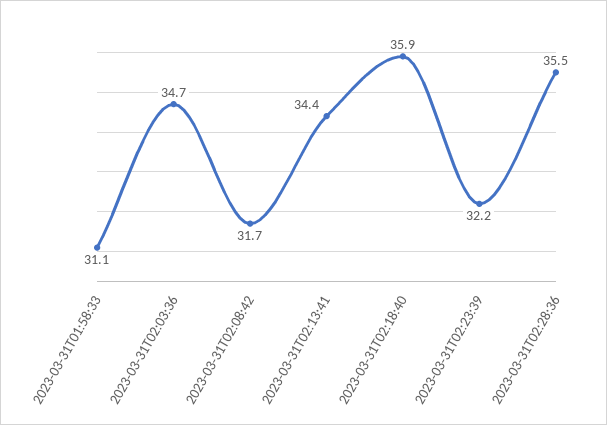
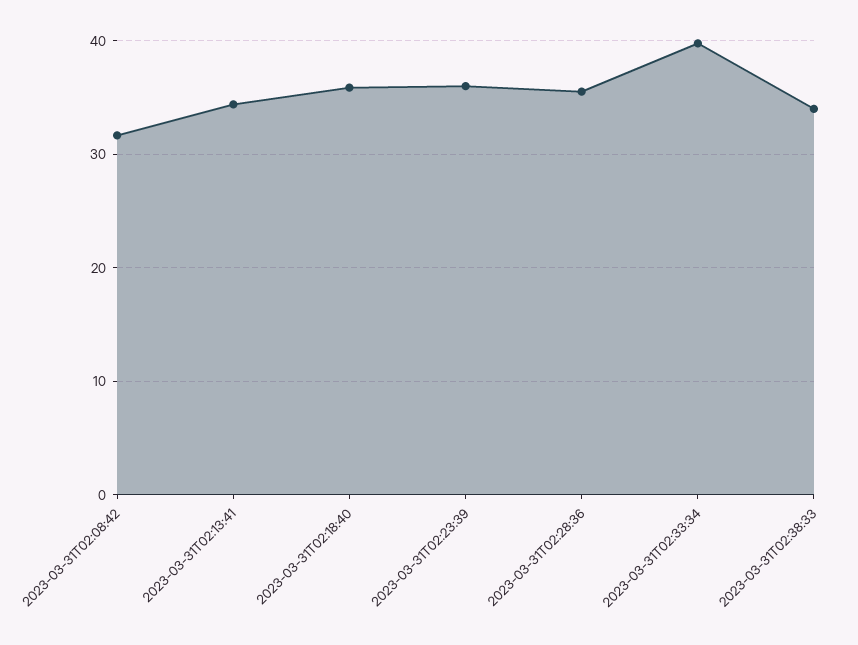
2023-03-31T01:58:33: 31.1 -> none
2023-03-31T02:03:36: 34.7 -> none
2023-03-31T02:23:39: 32.2 -> 36
2023-03-31T02:33:34: none -> 40
2023-03-31T02:38:33: none -> 34

